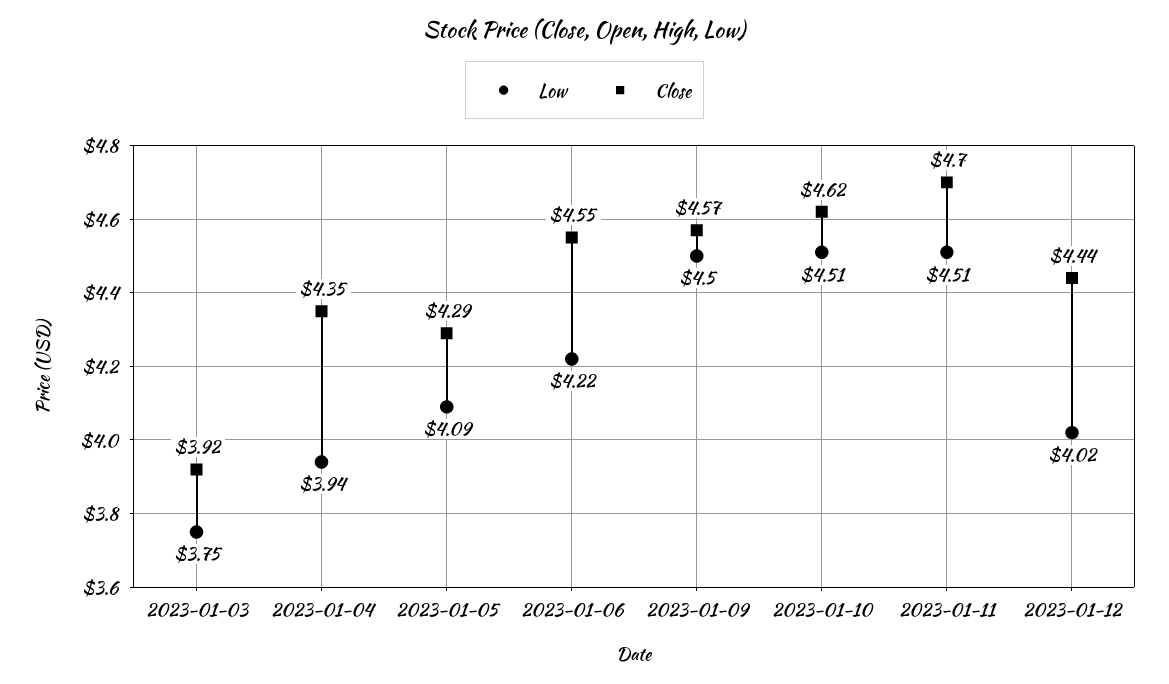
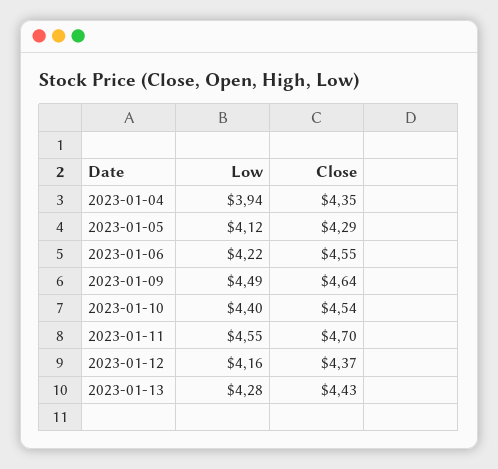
Low, 2023-01-03: 3.75 -> none
Close, 2023-01-03: 3.92 -> none
Low, 2023-01-05: 4.09 -> 4.12
Low, 2023-01-09: 4.5 -> 4.49
Close, 2023-01-09: 4.57 -> 4.64
Low, 2023-01-10: 4.51 -> 4.4
Close, 2023-01-10: 4.62 -> 4.54
Low, 2023-01-11: 4.51 -> 4.55
Low, 2023-01-12: 4.02 -> 4.16
Close, 2023-01-12: 4.44 -> 4.37
Low, 2023-01-13: none -> 4.28
Close, 2023-01-13: none -> 4.43

